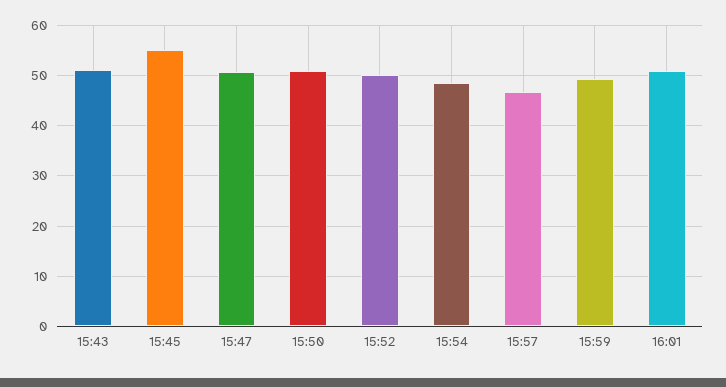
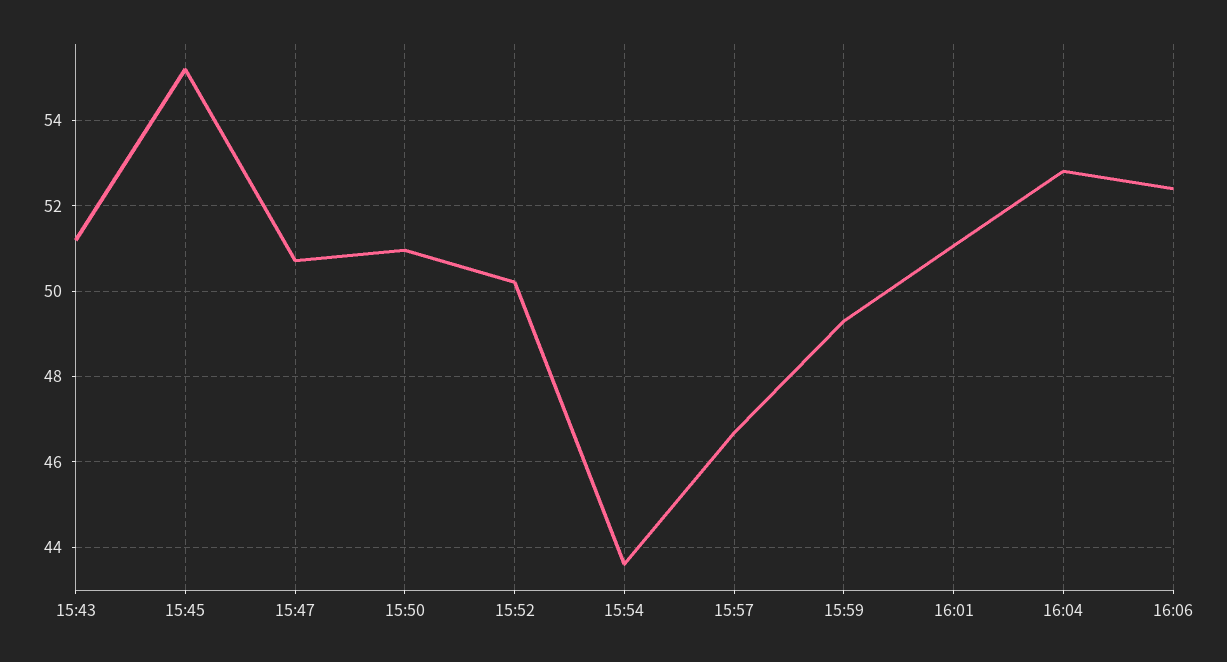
15:54: 48 -> 43.6
16:04: none -> 52.8
16:06: none -> 52.4

